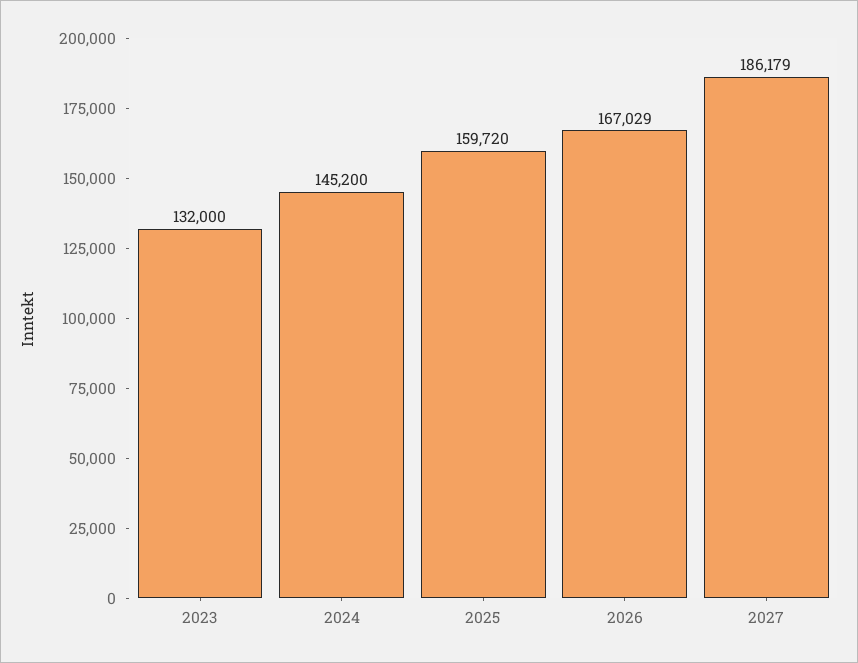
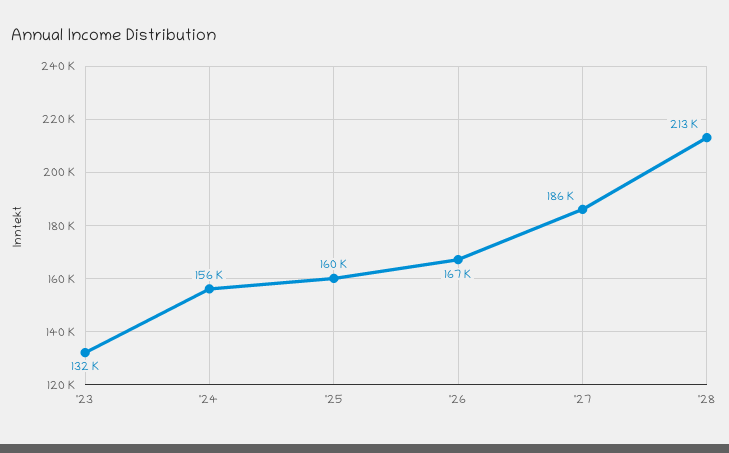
2024: 145200 -> 156000
'28: none -> 213000

